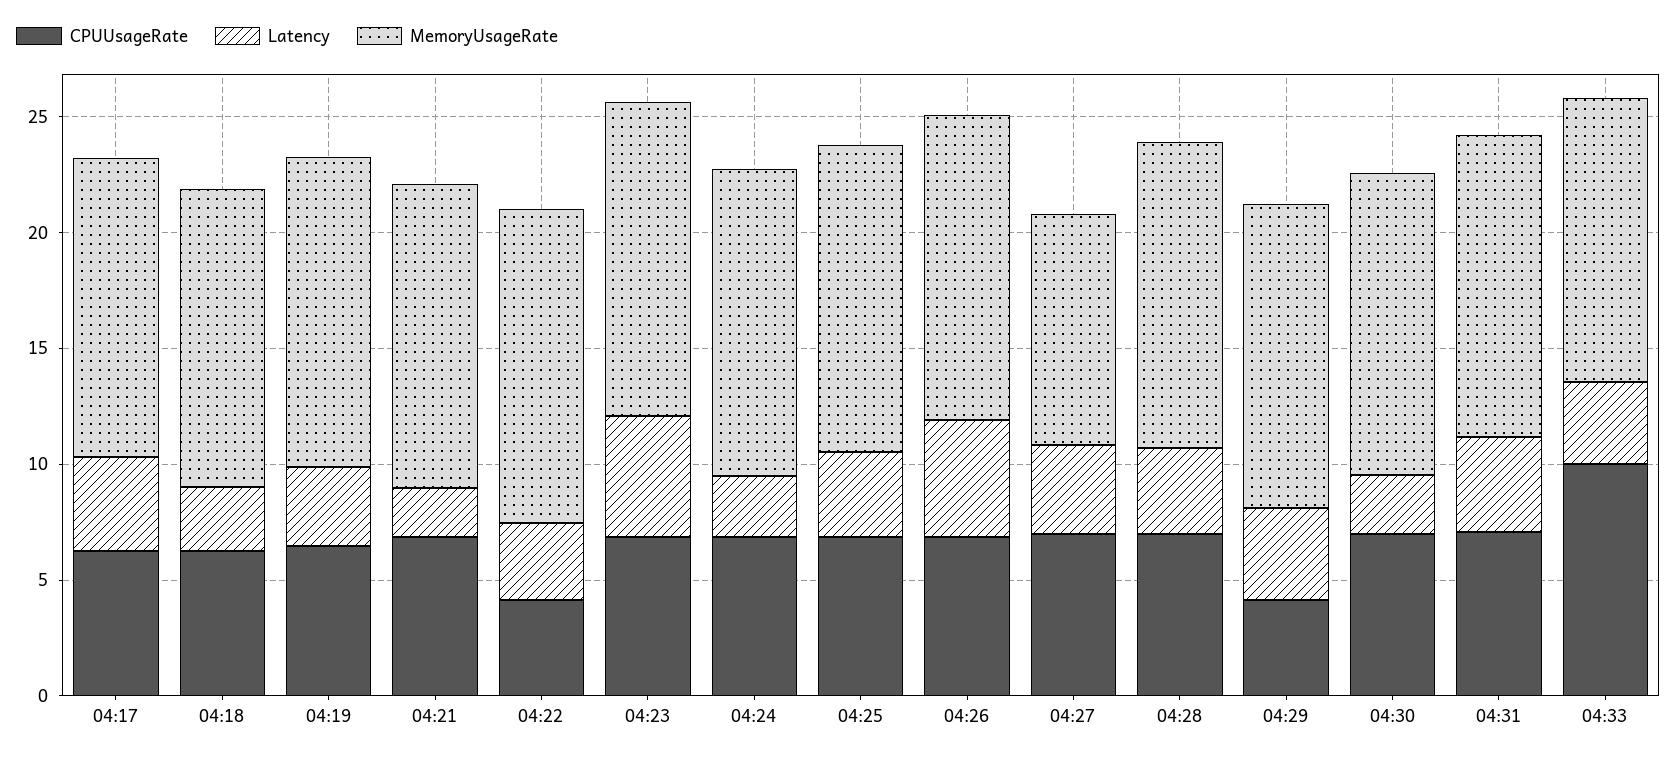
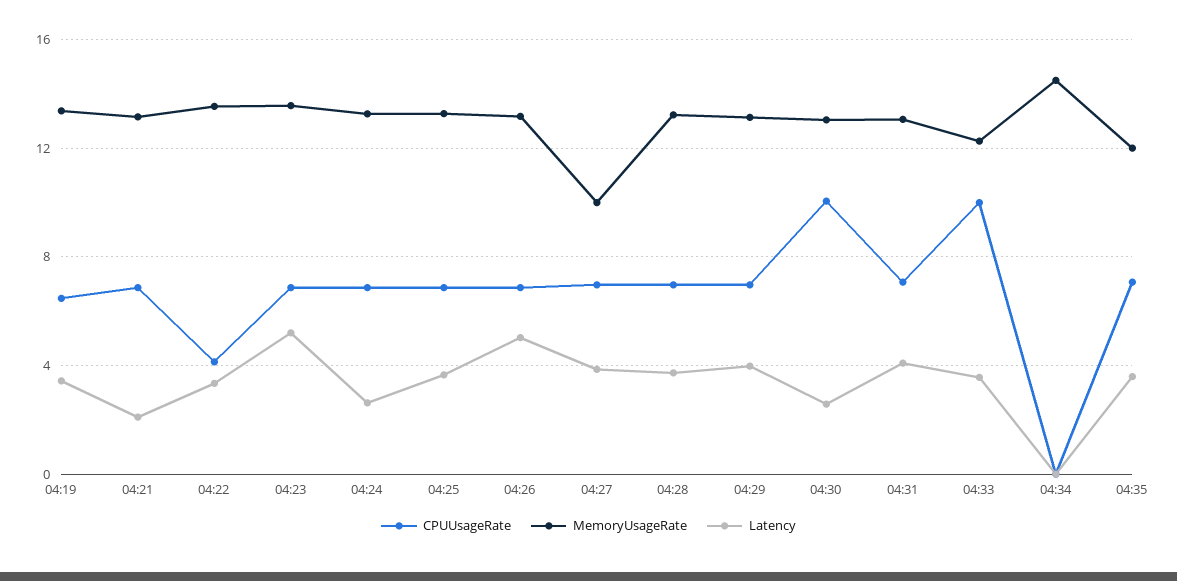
CPUUsageRate, 04:17: 6 -> none
Latency, 04:17: 4 -> none
MemoryUsageRate, 04:17: 13 -> none
CPUUsageRate, 04:18: 6 -> none
Latency, 04:18: 3 -> none
MemoryUsageRate, 04:18: 13 -> none
CPUUsageRate, 04:29: 4 -> 7
CPUUsageRate, 04:30: 7 -> 10
CPUUsageRate, 04:34: none -> 0
MemoryUsageRate, 04:34: none -> 14.5
Latency, 04:34: none -> 0
CPUUsageRate, 04:35: none -> 7
MemoryUsageRate, 04:35: none -> 12
Latency, 04:35: none -> 3.5

